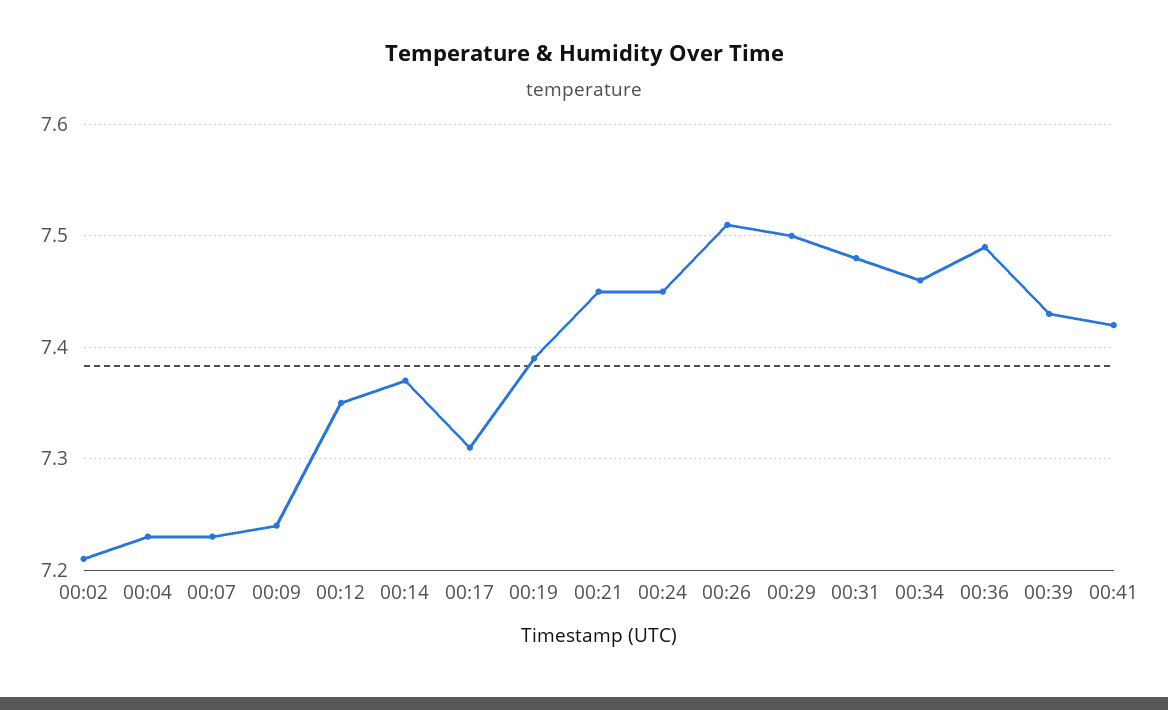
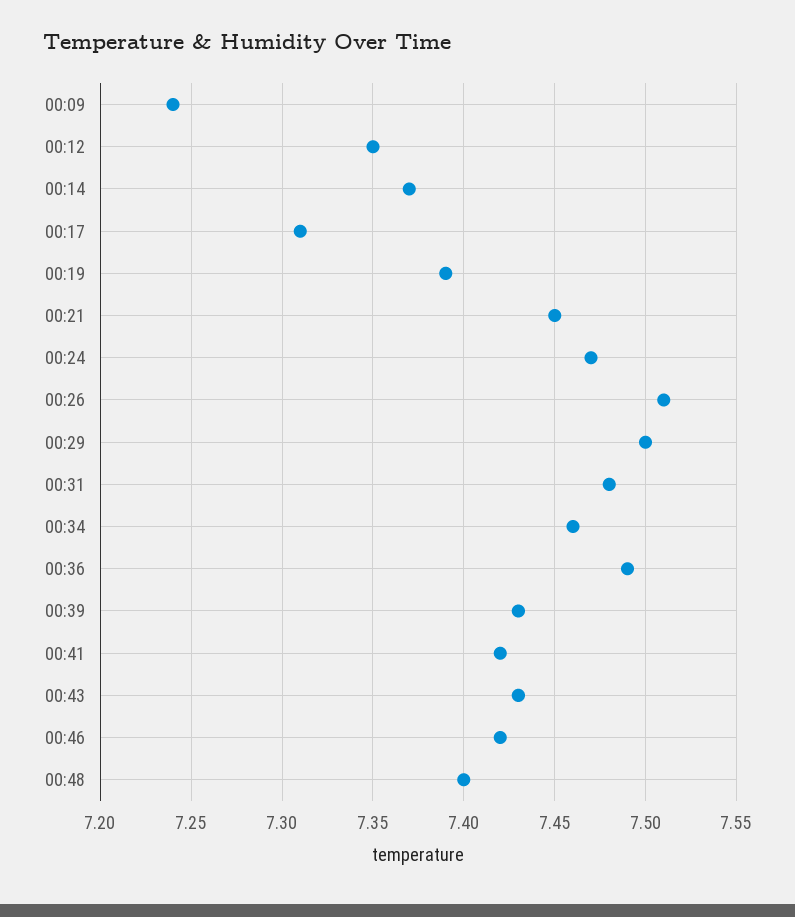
00:02: 7.21 -> none
00:04: 7.23 -> none
00:07: 7.23 -> none
00:24: 7.45 -> 7.47
00:43: none -> 7.43
00:46: none -> 7.42
00:48: none -> 7.4

